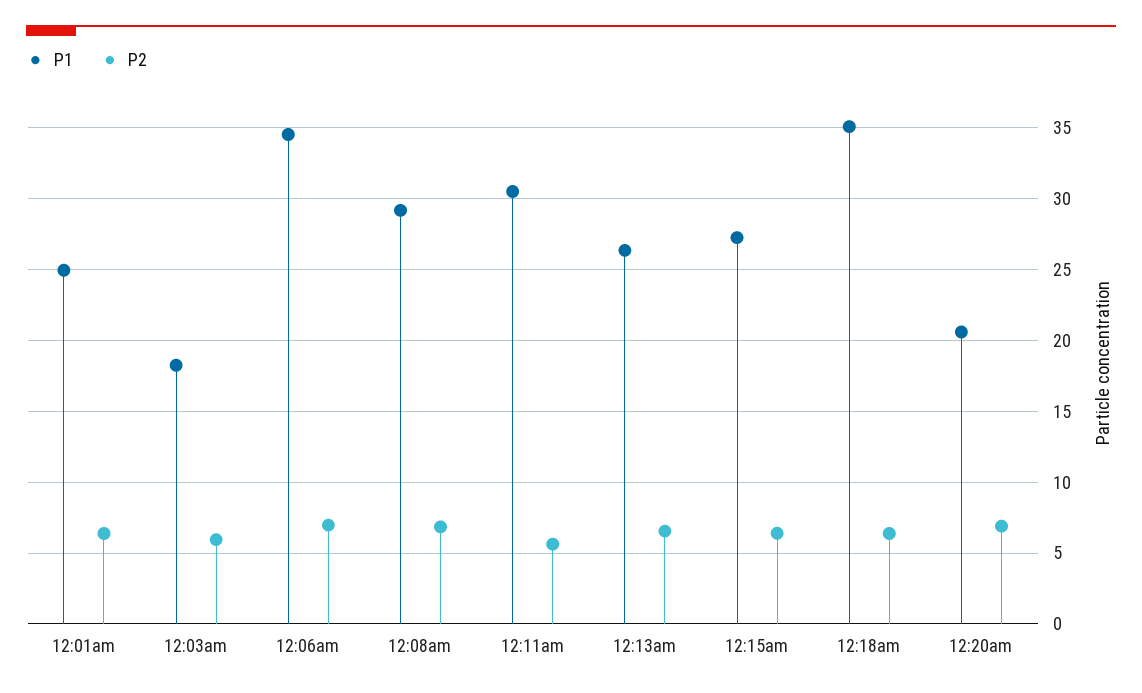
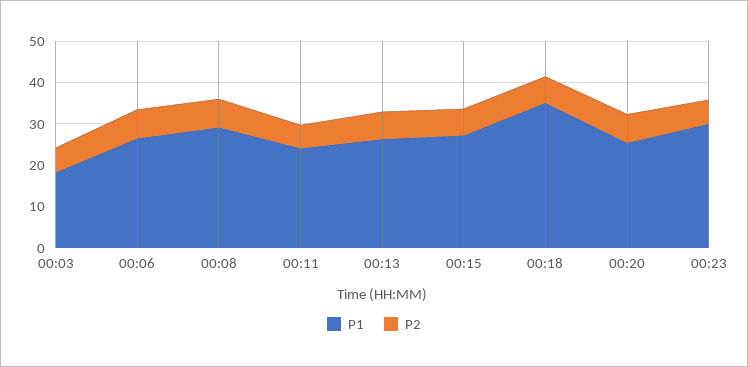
P1, 12:01am: 25 -> none
P2, 12:01am: 6.5 -> none
P1, 12:06am: 34.5 -> 26
P1, 12:11am: 30.5 -> 24
P1, 12:20am: 20.5 -> 26
P1, 00:23: none -> 30
P2, 00:23: none -> 6

